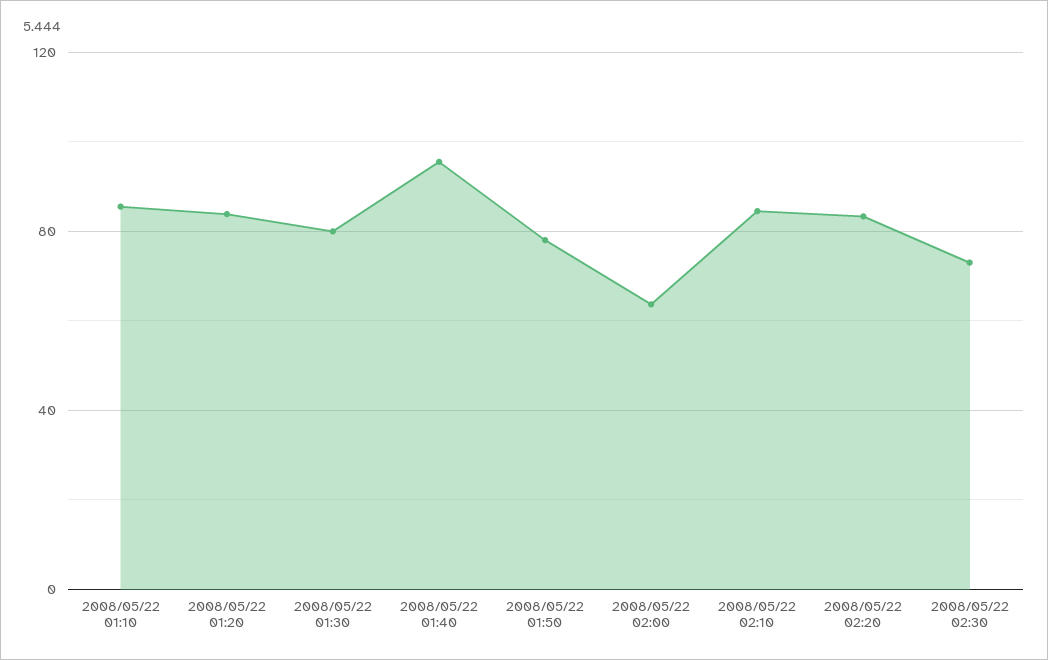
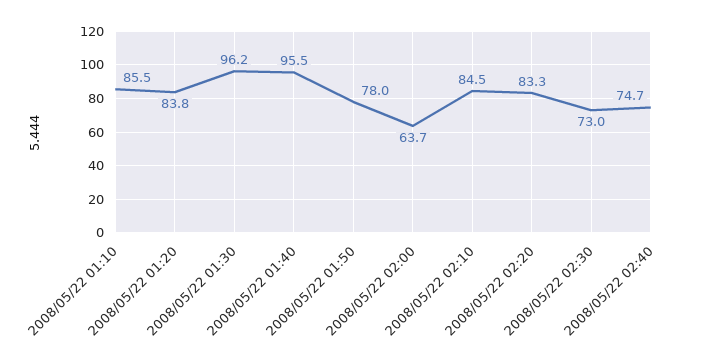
2008/05/22 01:30: 80 -> 96.2
2008/05/22 02:40: none -> 74.7

